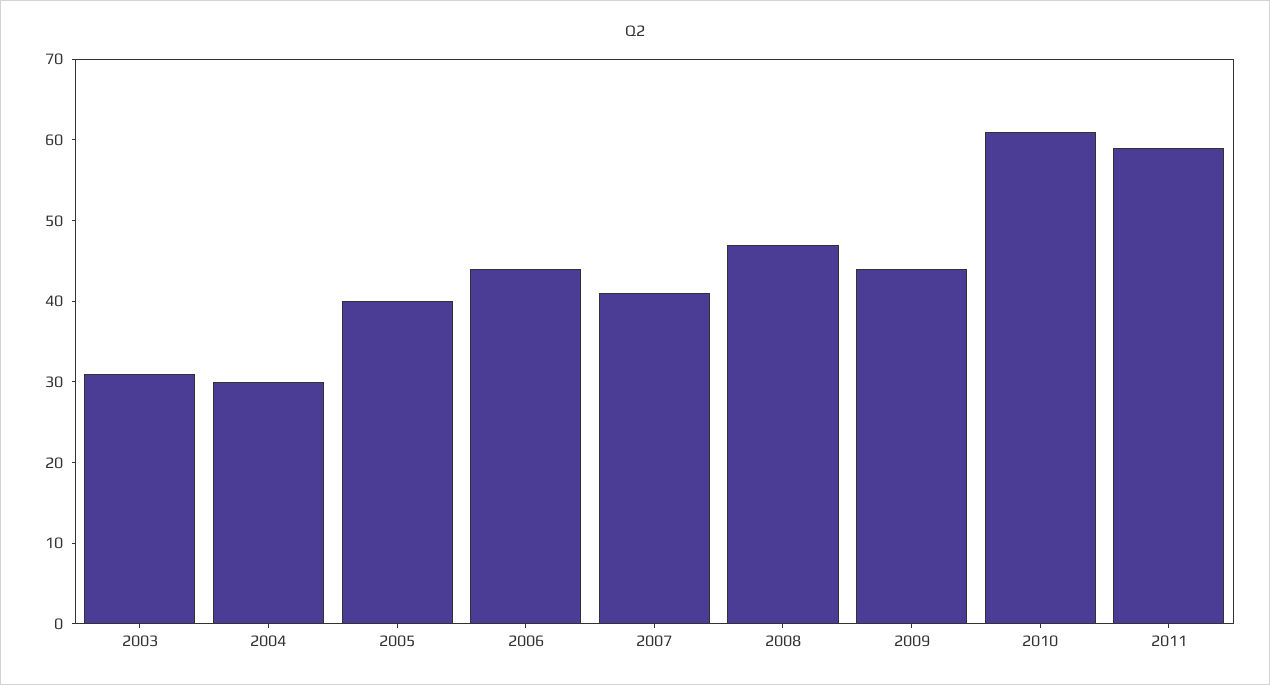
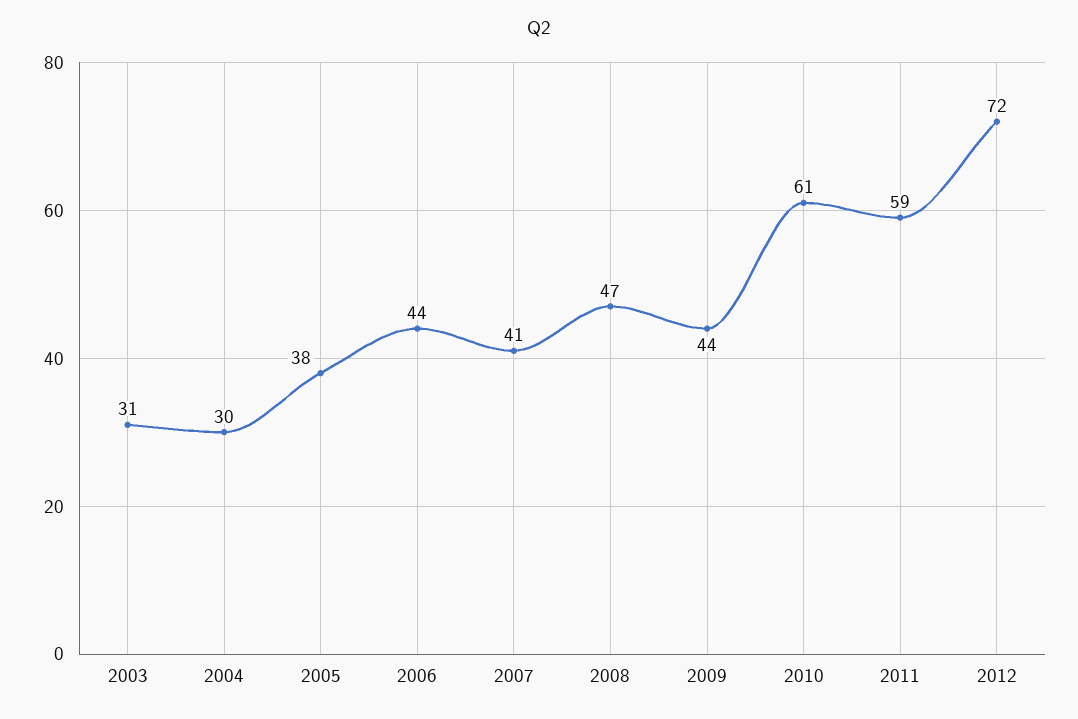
2005: 40 -> 38
2012: none -> 72

